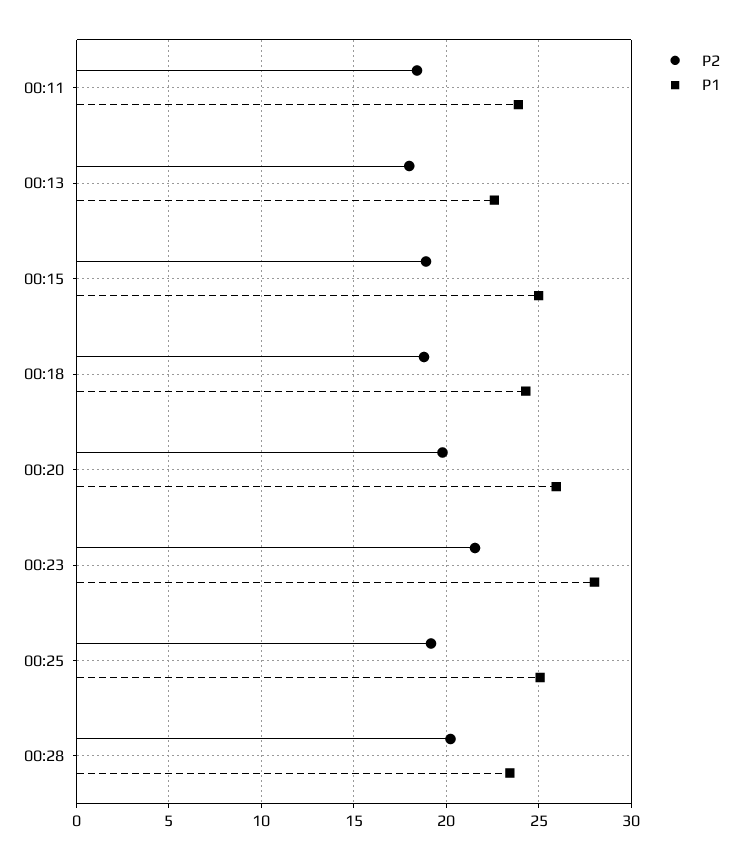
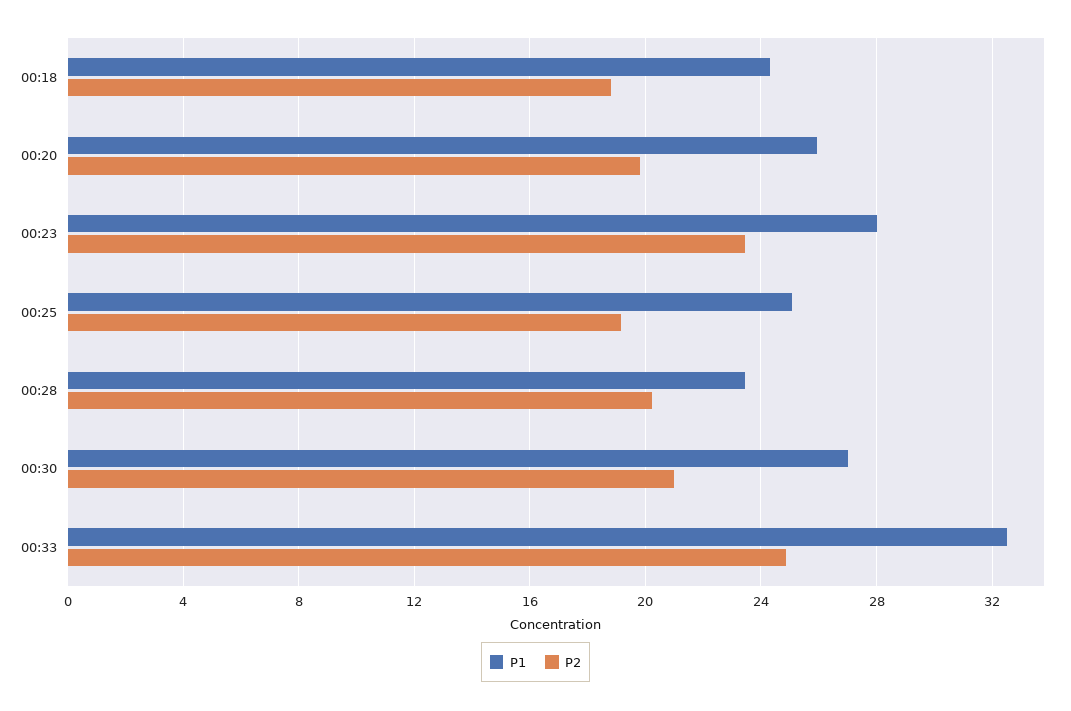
P2, 00:11: 18.5 -> none
P1, 00:11: 24 -> none
P2, 00:13: 18 -> none
P1, 00:13: 22.5 -> none
P2, 00:15: 19 -> none
P1, 00:15: 25 -> none
P2, 00:23: 21.5 -> 23.5
P1, 00:30: none -> 27
P2, 00:30: none -> 21
P1, 00:33: none -> 32.5
P2, 00:33: none -> 25

